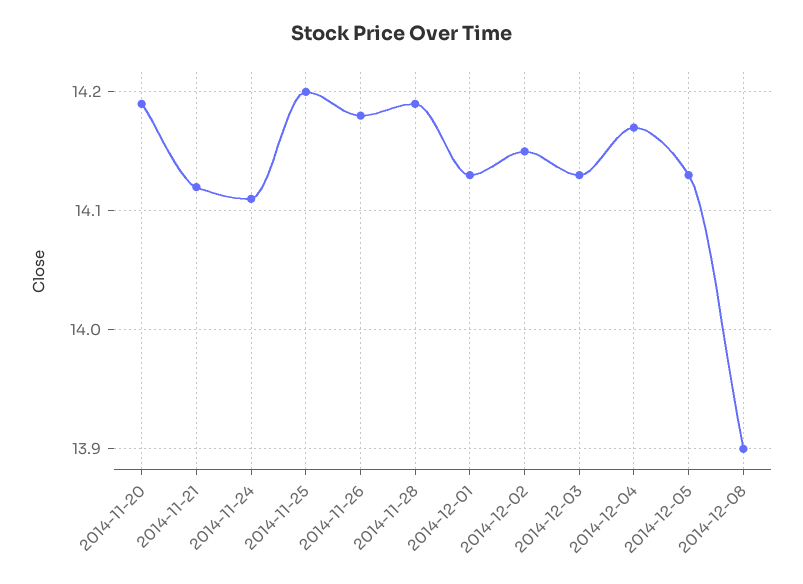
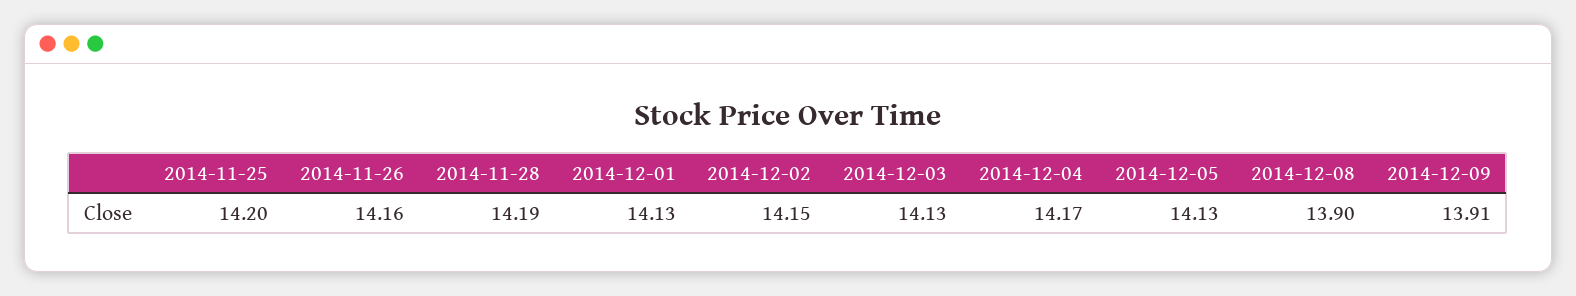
2014-11-20: 14.19 -> none
2014-11-21: 14.12 -> none
2014-11-24: 14.11 -> none
2014-11-26: 14.18 -> 14.16
2014-12-09: none -> 13.91

